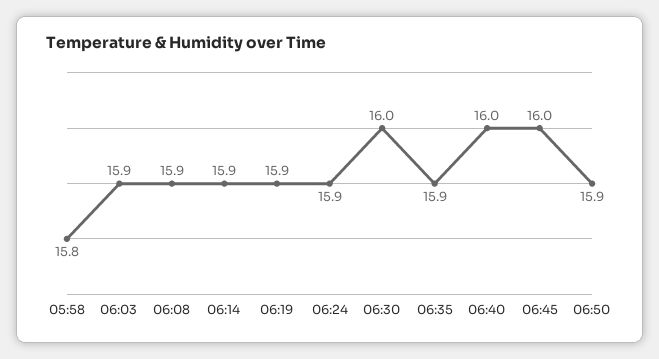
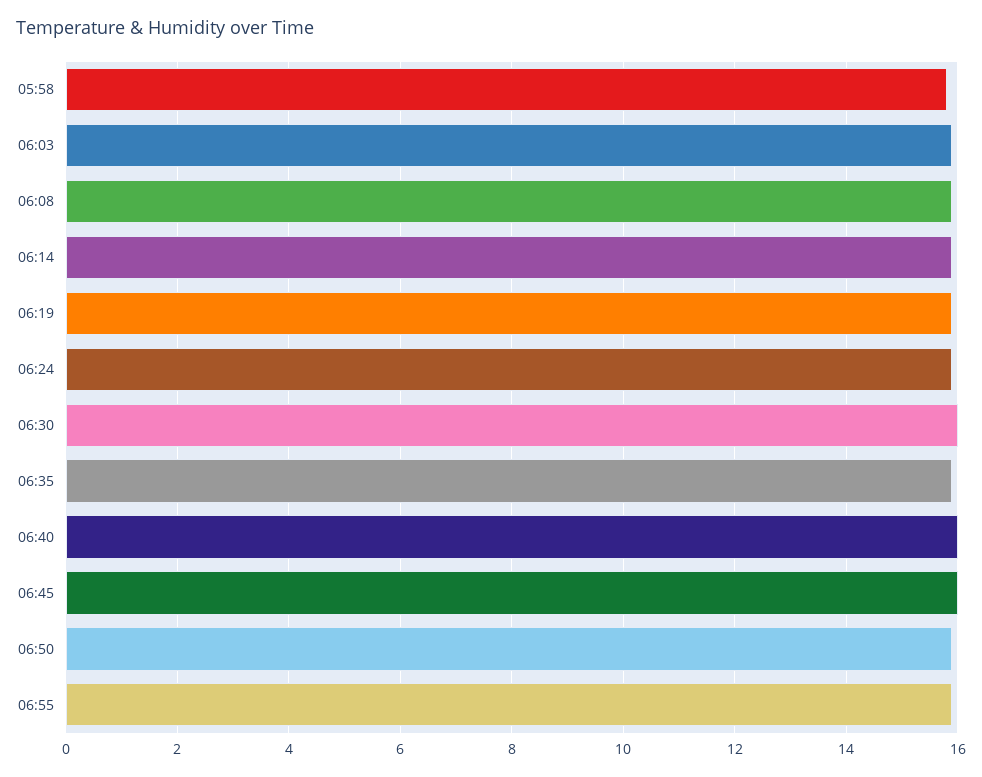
06:55: none -> 16

